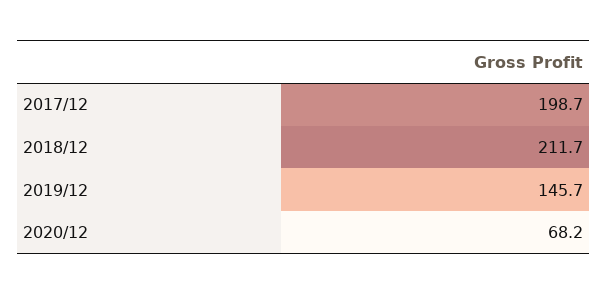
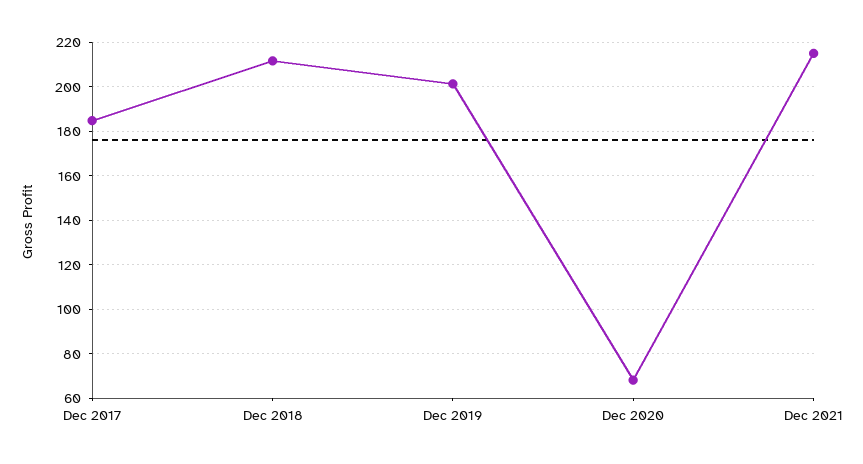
2017/12: 198.7 -> 185
2019/12: 145.7 -> 200
Dec 2021: none -> 215

